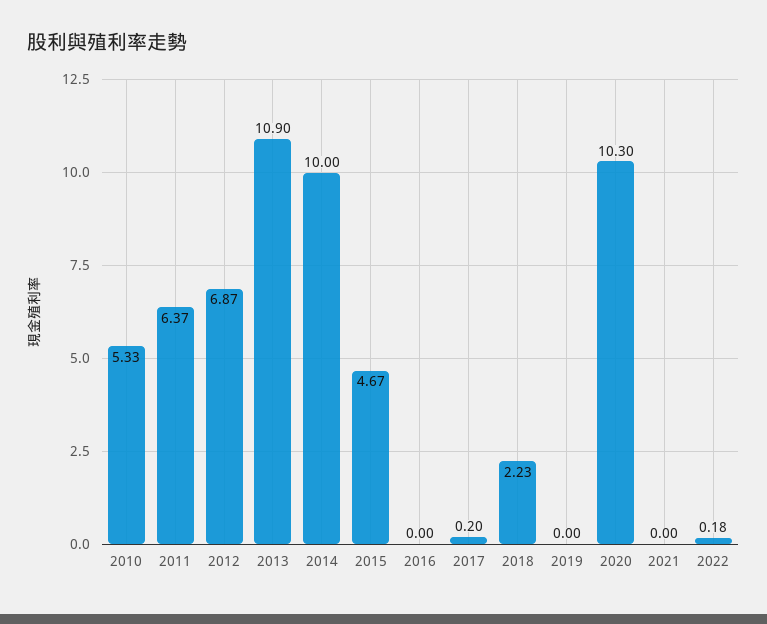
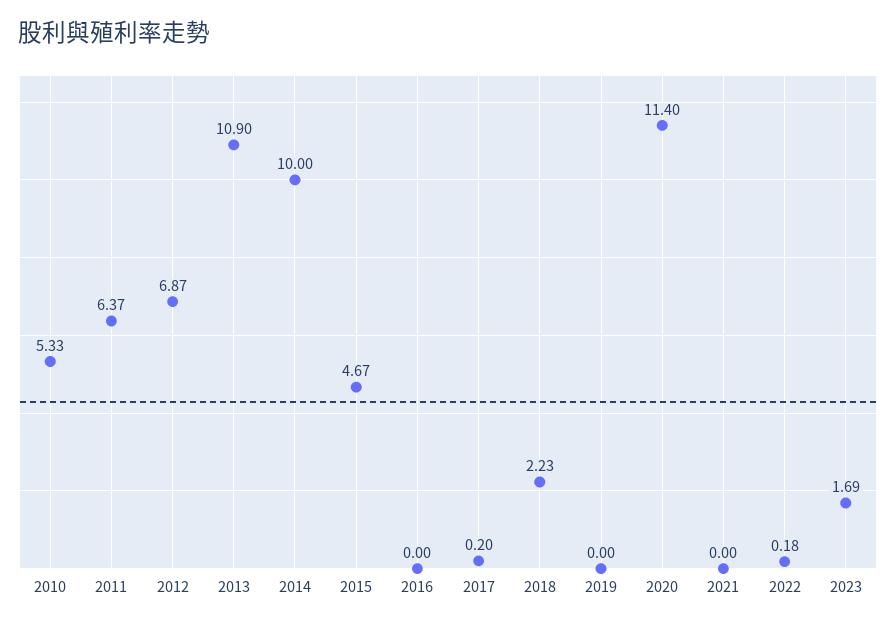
2020: 10.3 -> 11.4
2023: none -> 1.69

